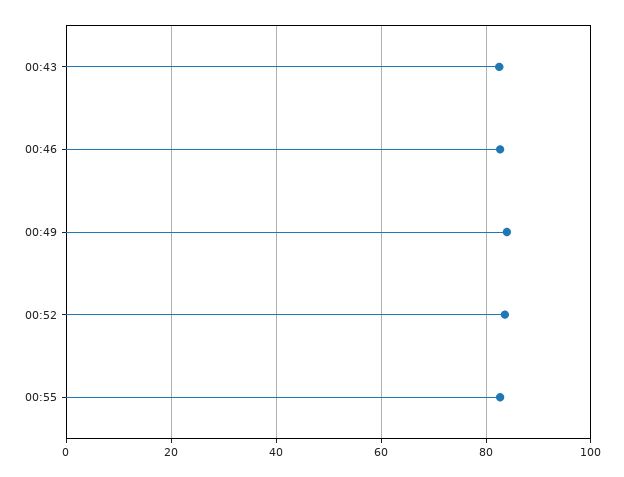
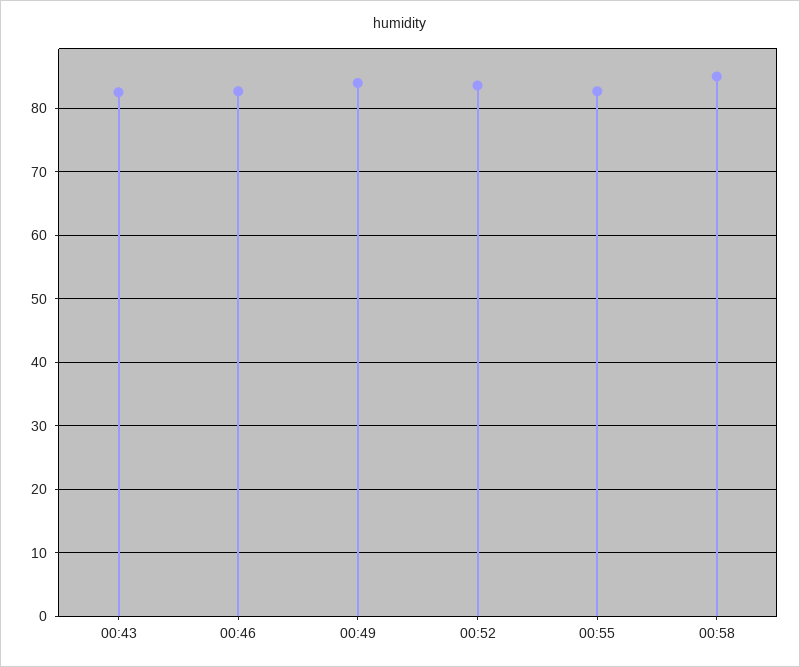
00:58: none -> 85

